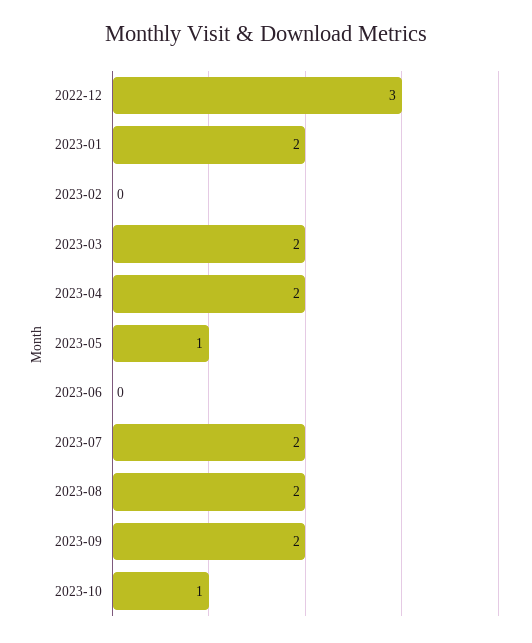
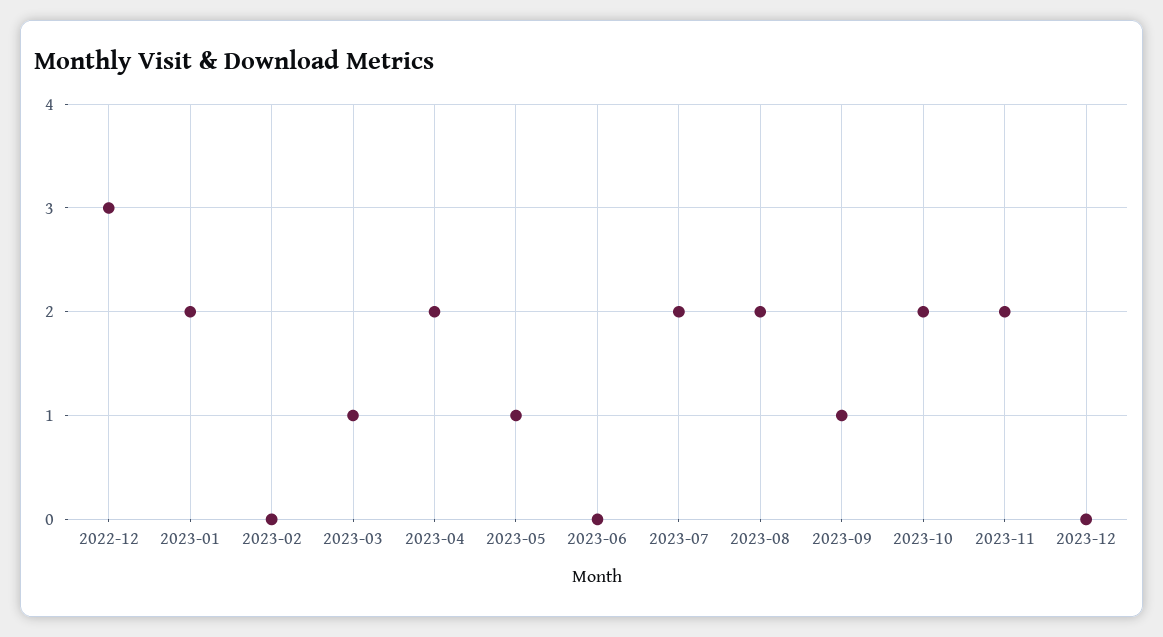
2023-03: 2 -> 1
2023-09: 2 -> 1
2023-10: 1 -> 2
2023-11: none -> 2
2023-12: none -> 0

